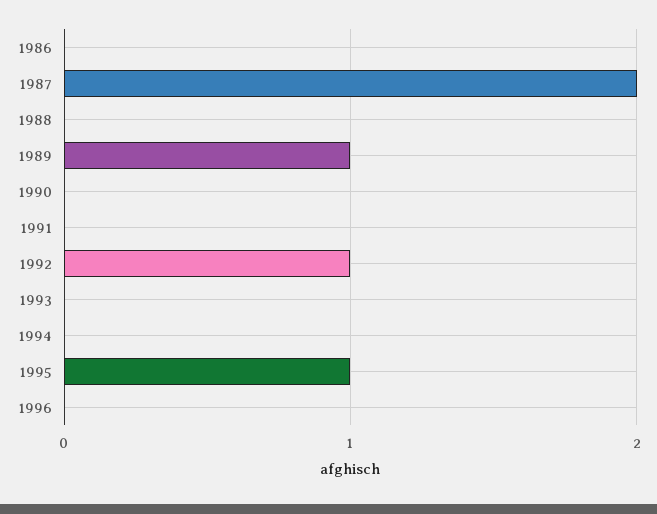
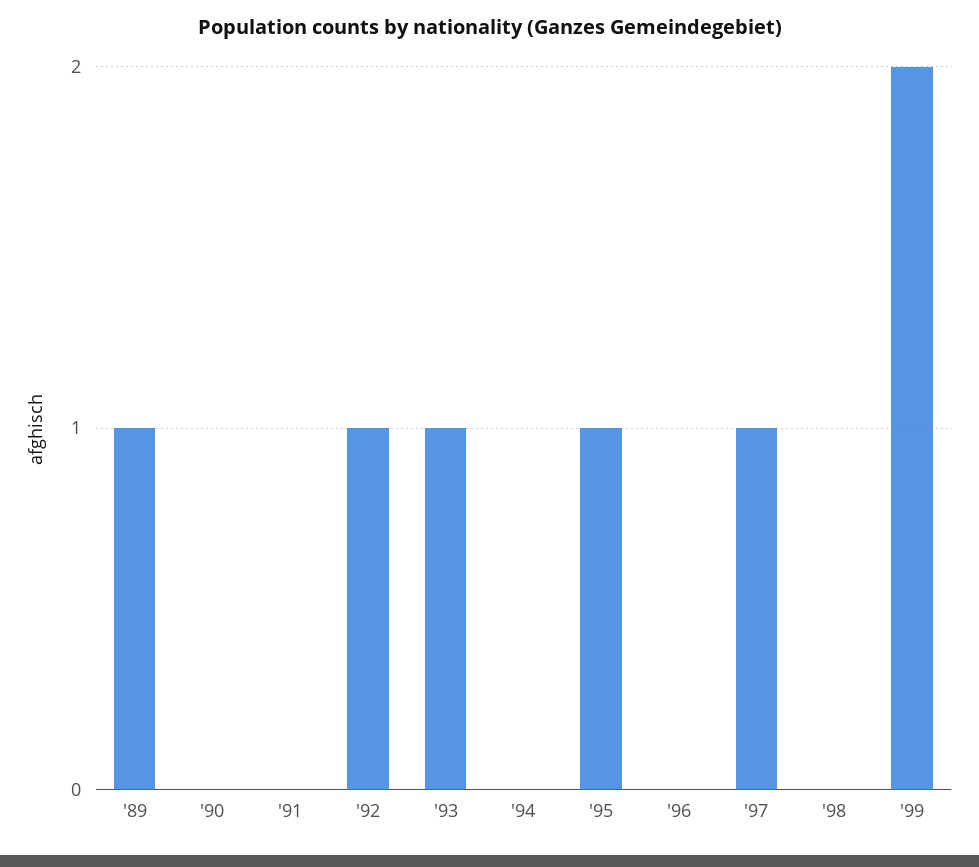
1986: 0 -> none
1987: 2 -> none
1988: 0 -> none
1993: 0 -> 1
'97: none -> 1
'98: none -> 0
'99: none -> 2

